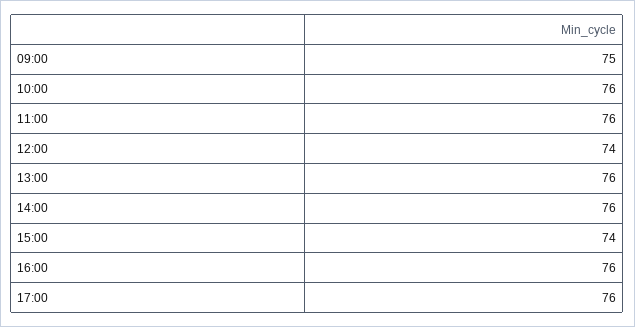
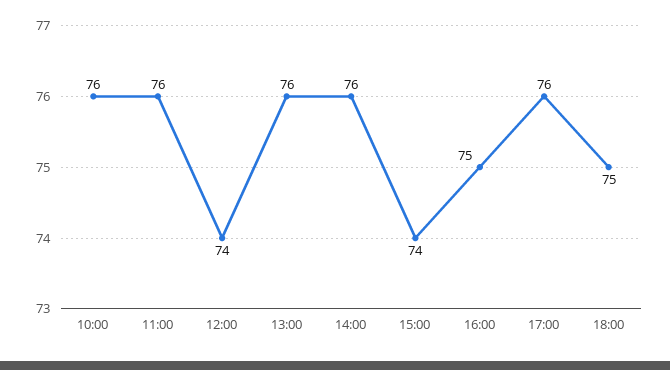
09:00: 75 -> none
16:00: 76 -> 75
18:00: none -> 75

